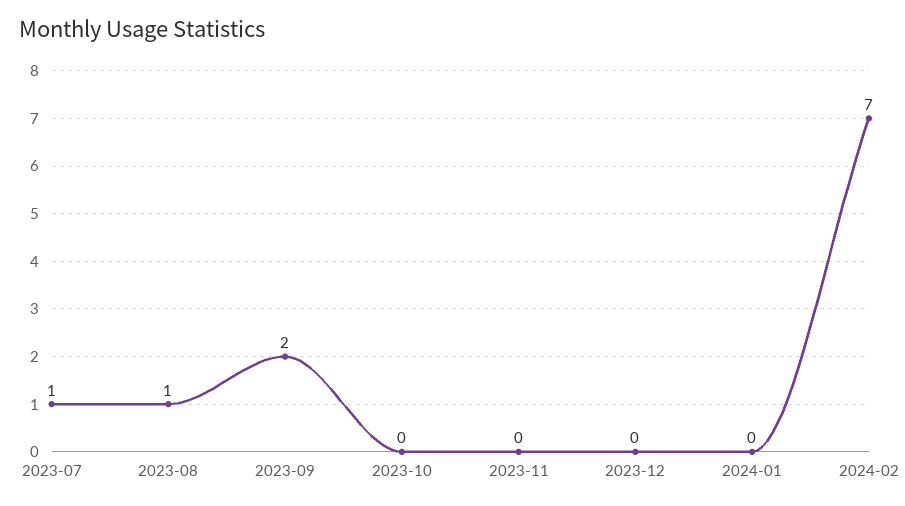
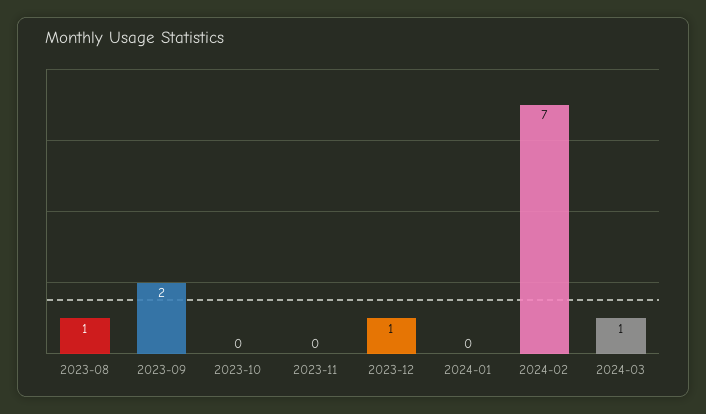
2023-07: 1 -> none
2023-12: 0 -> 1
2024-03: none -> 1

